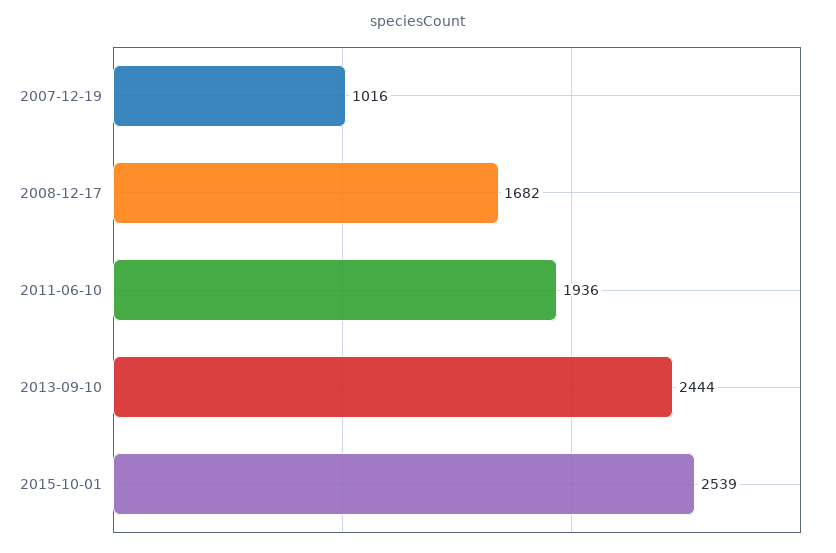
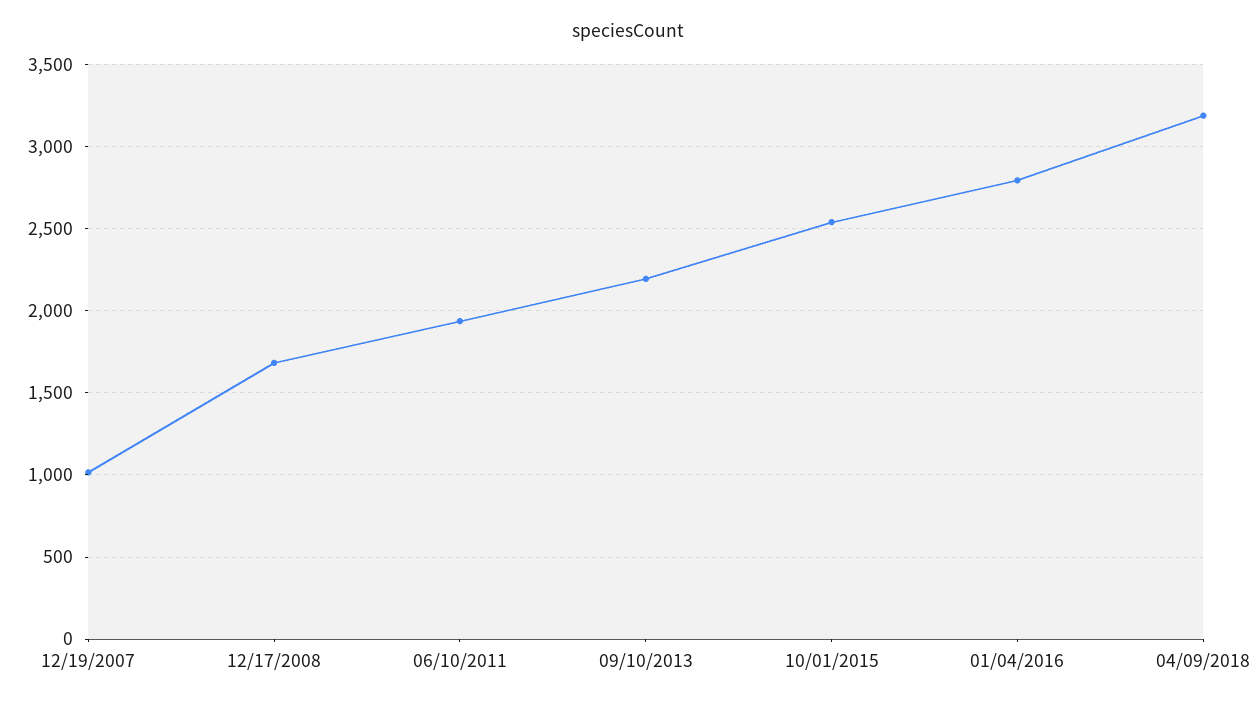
2013-09-10: 2444 -> 2200
01/04/2016: none -> 2800
04/09/2018: none -> 3200

